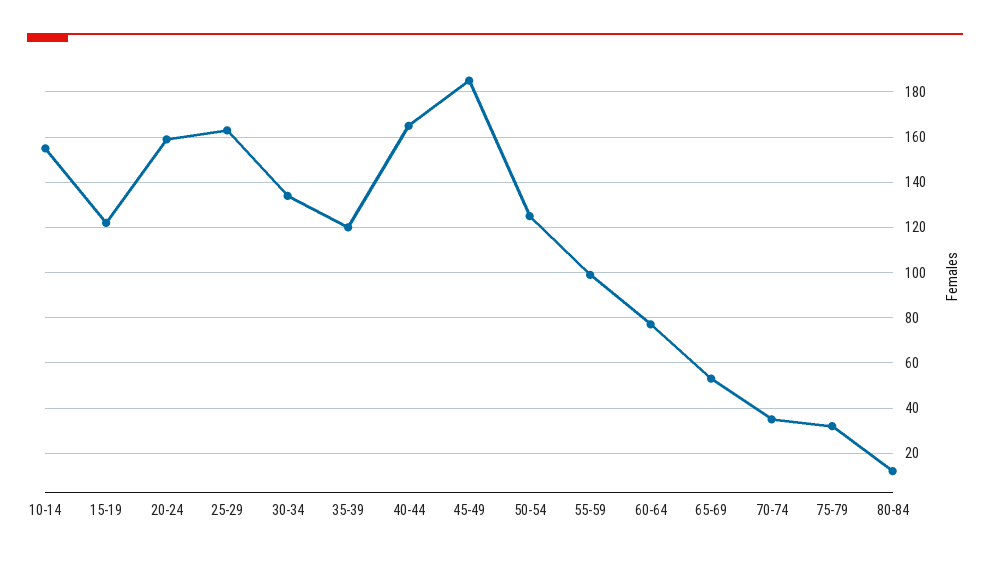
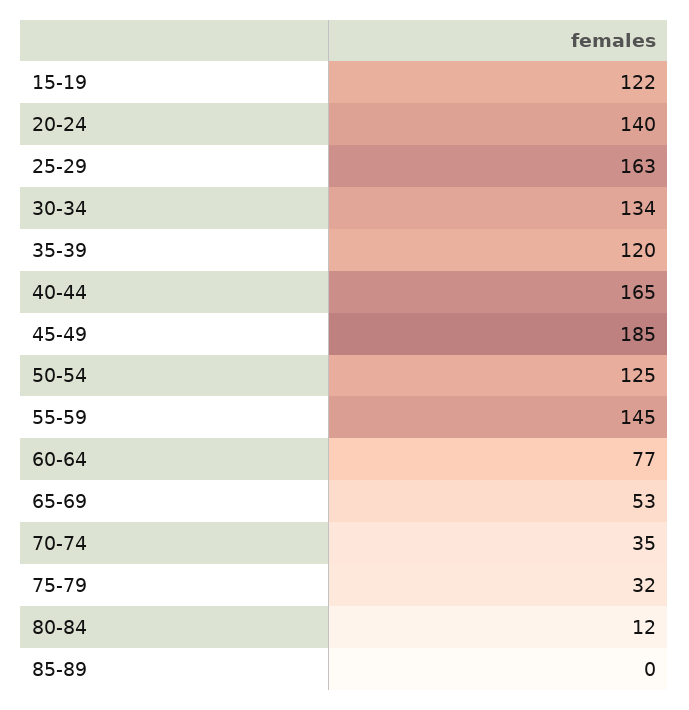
10-14: 155 -> none
20-24: 160 -> 140
55-59: 100 -> 145
85-89: none -> 0

